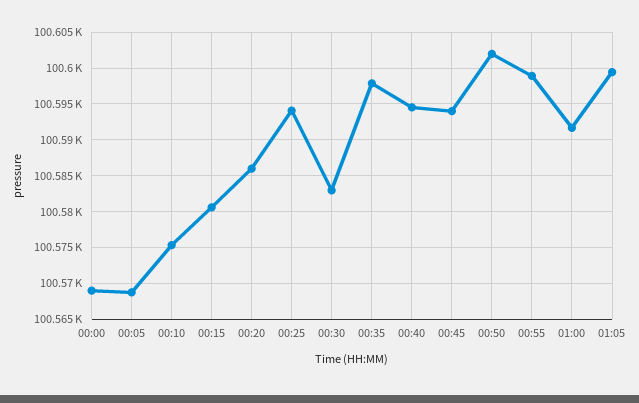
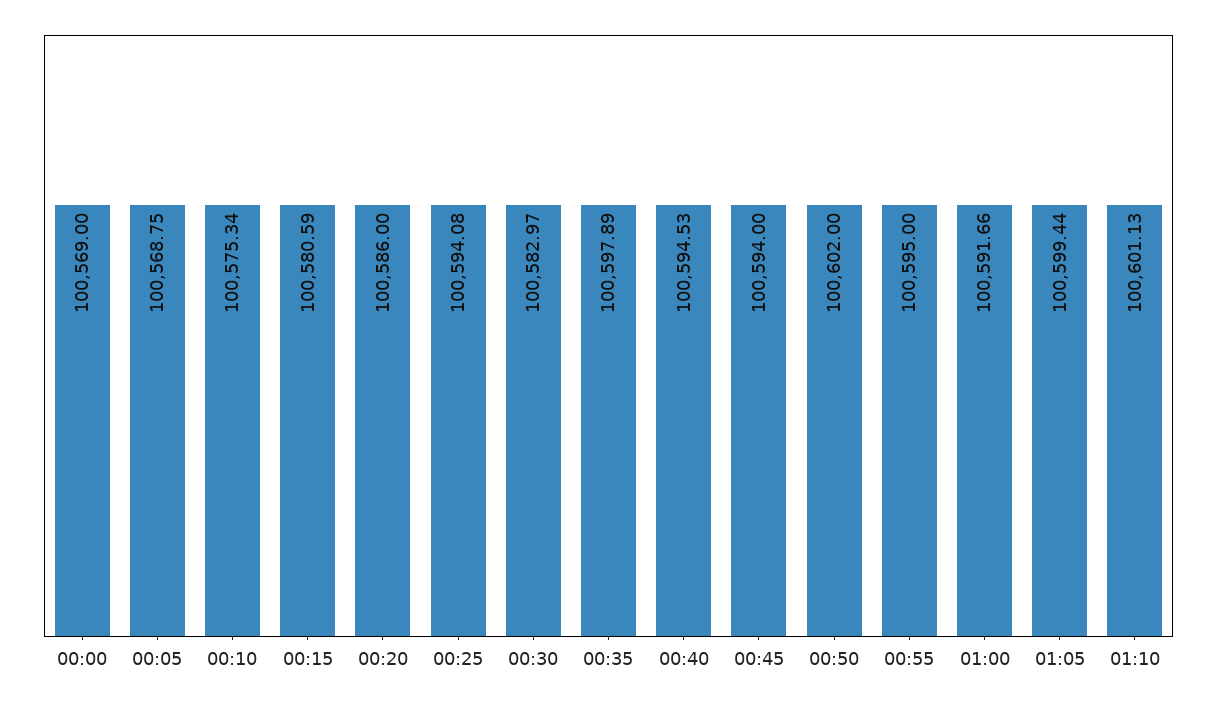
00:55: 100599 -> 100595
01:10: none -> 100601.13

